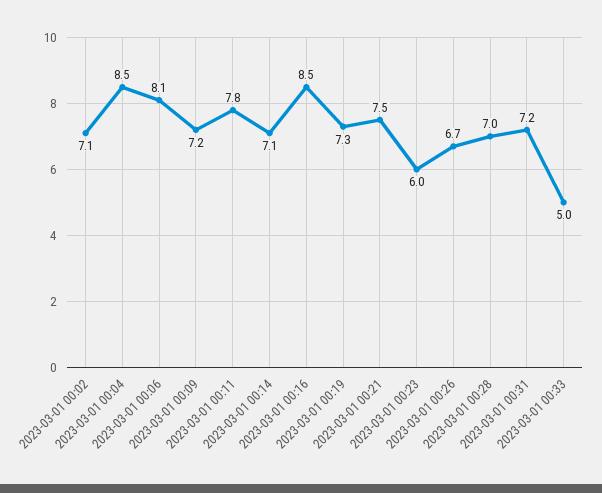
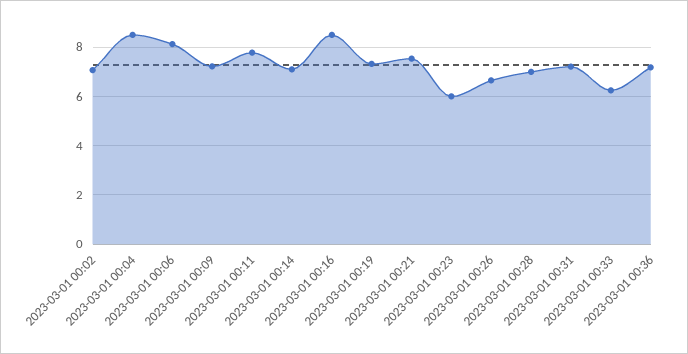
2023-03-01 00:33: 5 -> 6.25
2023-03-01 00:36: none -> 7.25

